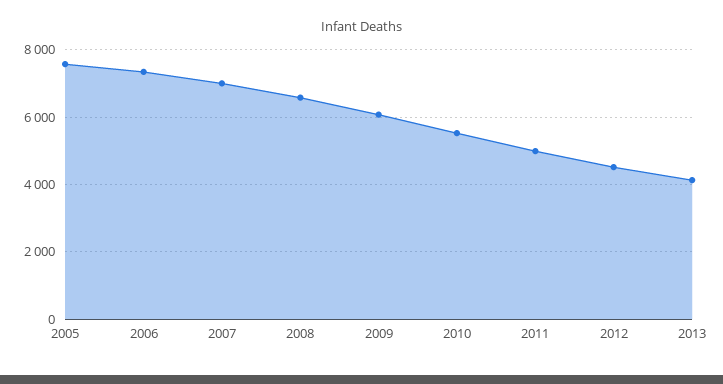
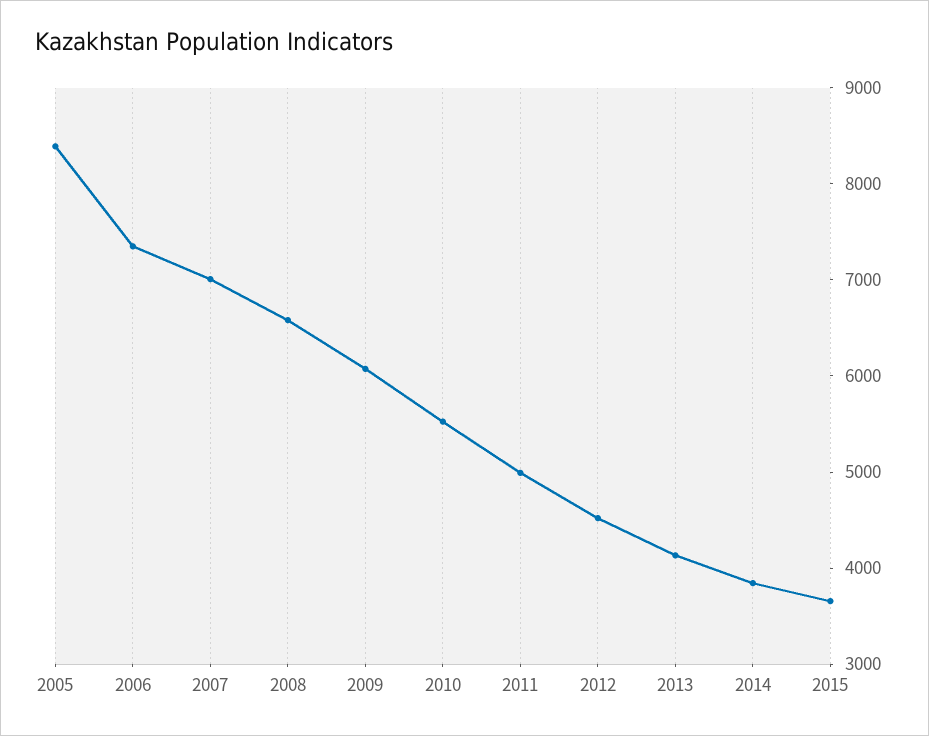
2005: 7600 -> 8400
2014: none -> 3800
2015: none -> 3600

